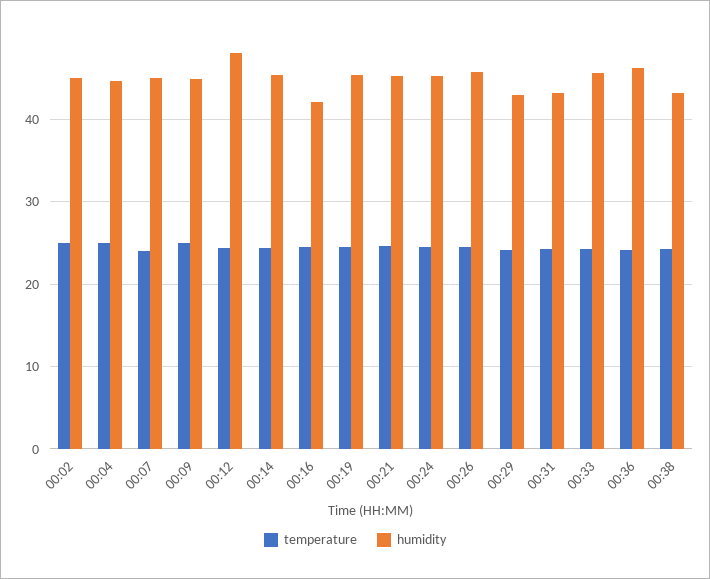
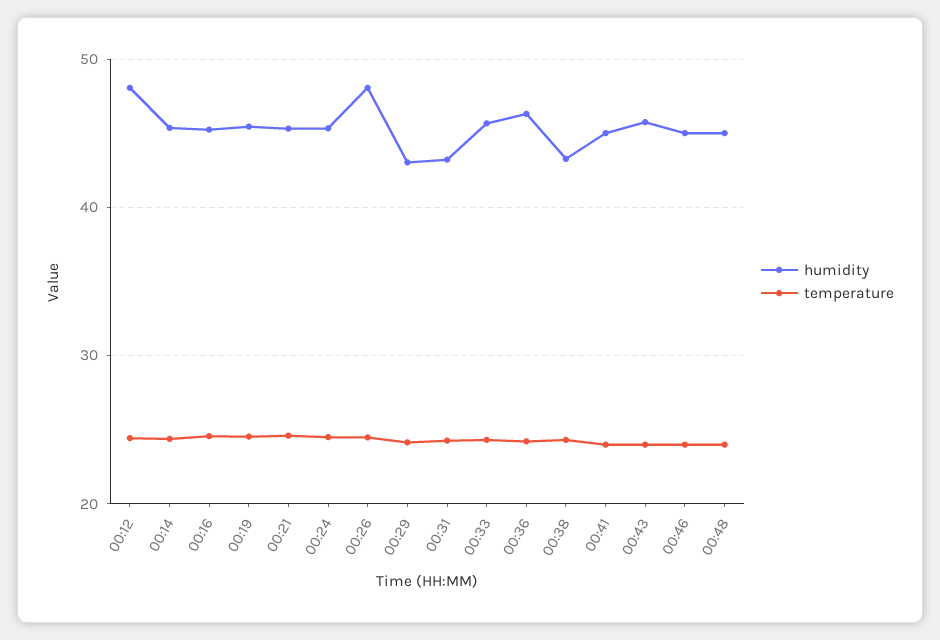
temperature, 00:02: 25 -> none
humidity, 00:02: 45 -> none
temperature, 00:04: 25 -> none
humidity, 00:04: 45 -> none
temperature, 00:07: 24 -> none
humidity, 00:07: 45 -> none
temperature, 00:09: 25 -> none
humidity, 00:09: 45 -> none
humidity, 00:16: 42 -> 45
humidity, 00:26: 46 -> 48
humidity, 00:41: none -> 45
temperature, 00:41: none -> 24
humidity, 00:43: none -> 46
temperature, 00:43: none -> 24
humidity, 00:46: none -> 45
temperature, 00:46: none -> 24
humidity, 00:48: none -> 45
temperature, 00:48: none -> 24

